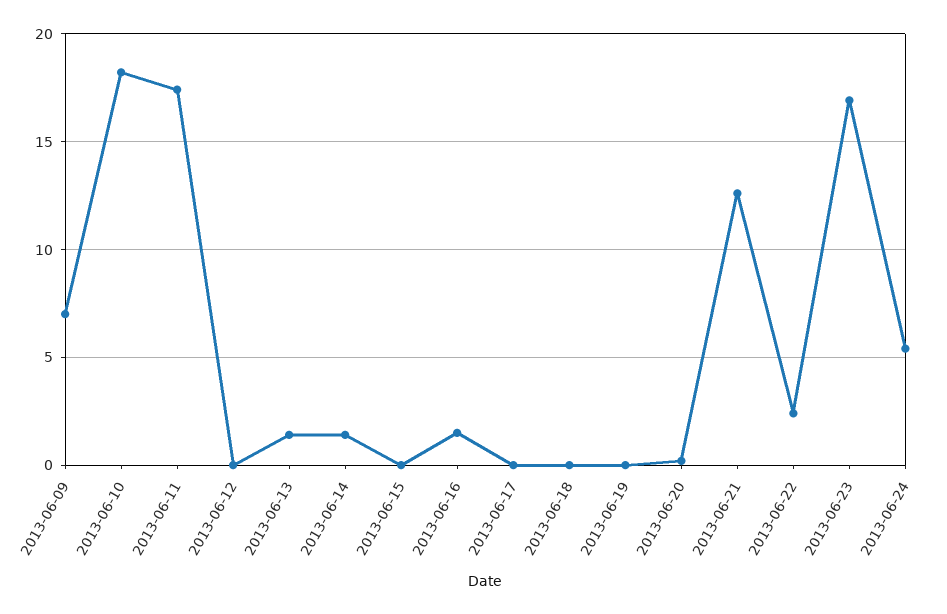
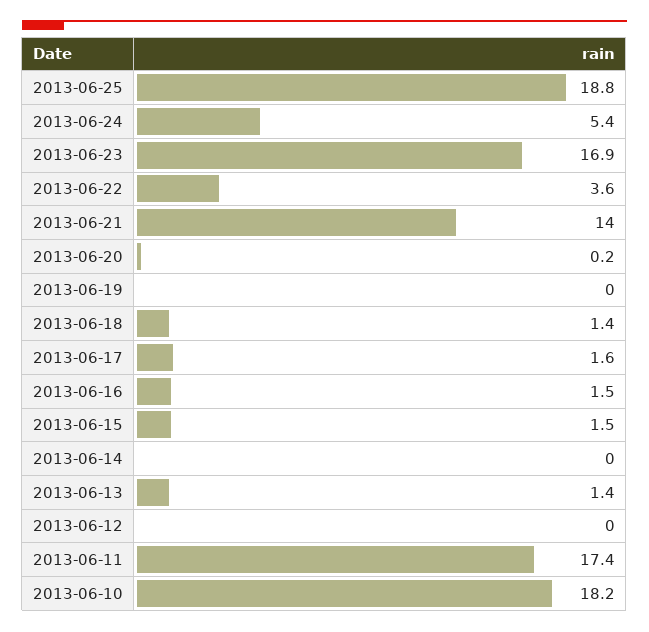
2013-06-09: 7 -> none
2013-06-14: 1.5 -> 0
2013-06-15: 0 -> 1.5
2013-06-17: 0 -> 1.6
2013-06-18: 0 -> 1.4
2013-06-21: 12.5 -> 14
2013-06-22: 2.5 -> 3.6
2013-06-25: none -> 18.8

